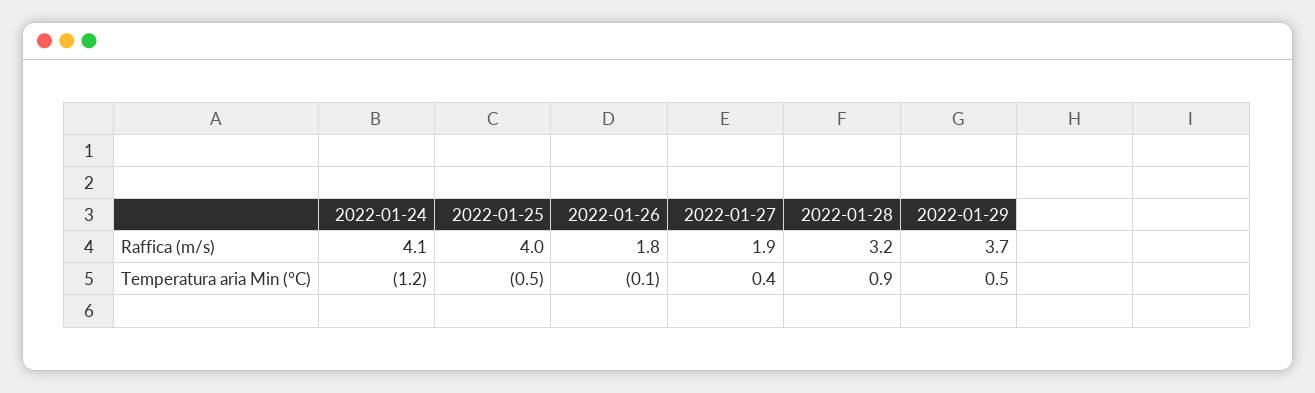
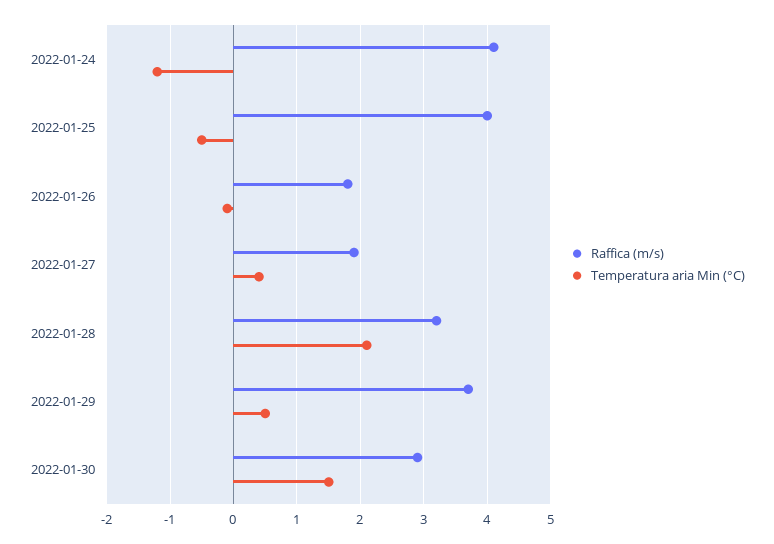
Temperatura aria Min (°C), 2022-01-28: 0.9 -> 2.1
Raffica (m/s), 2022-01-30: none -> 2.9
Temperatura aria Min (°C), 2022-01-30: none -> 1.5

